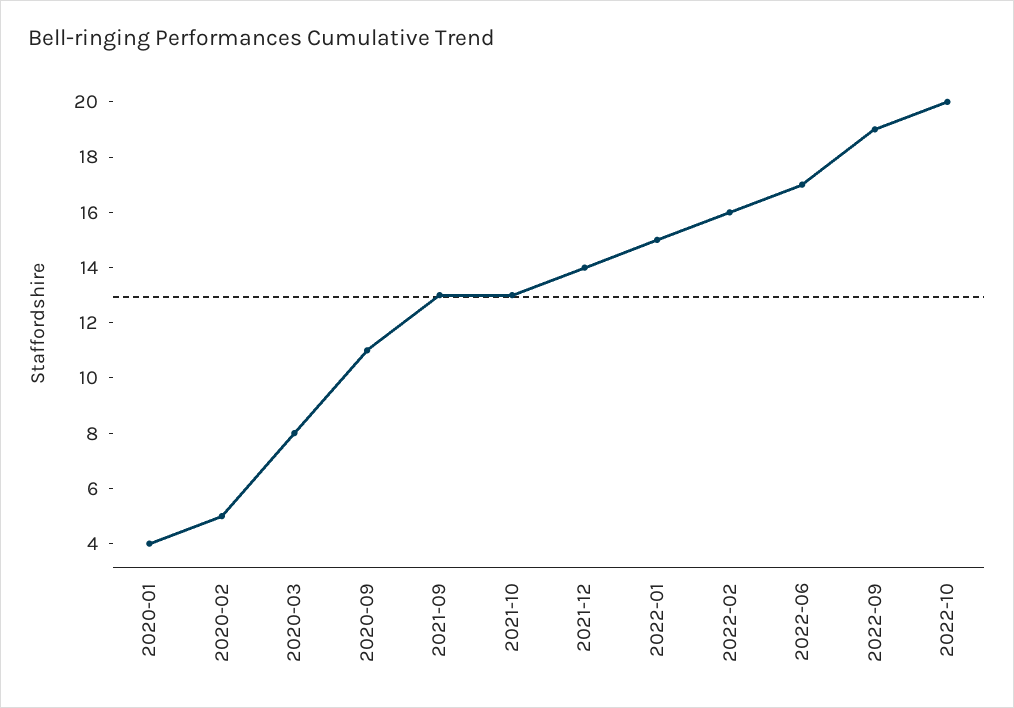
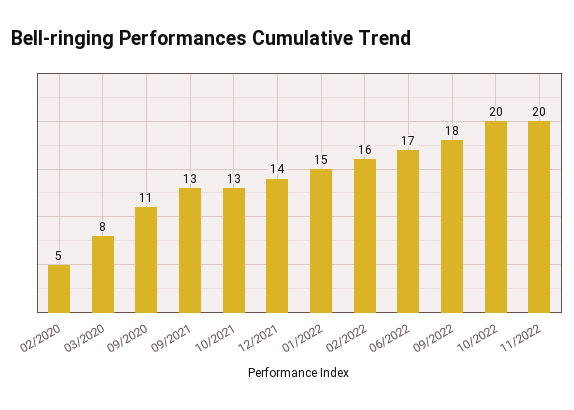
2020-01: 4 -> none
2022-09: 19 -> 18
11/2022: none -> 20

